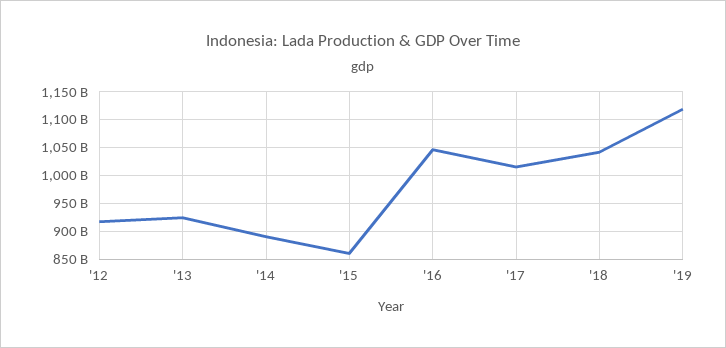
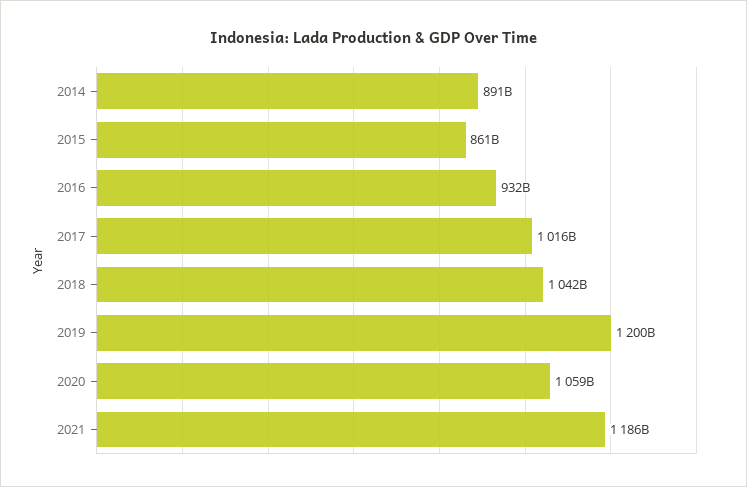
'12: 925000000000 -> none
'13: 925000000000 -> none
'16: 1050000000000 -> 932000000000
'19: 1125000000000 -> 1200000000000
2020: none -> 1059000000000
2021: none -> 1186000000000

